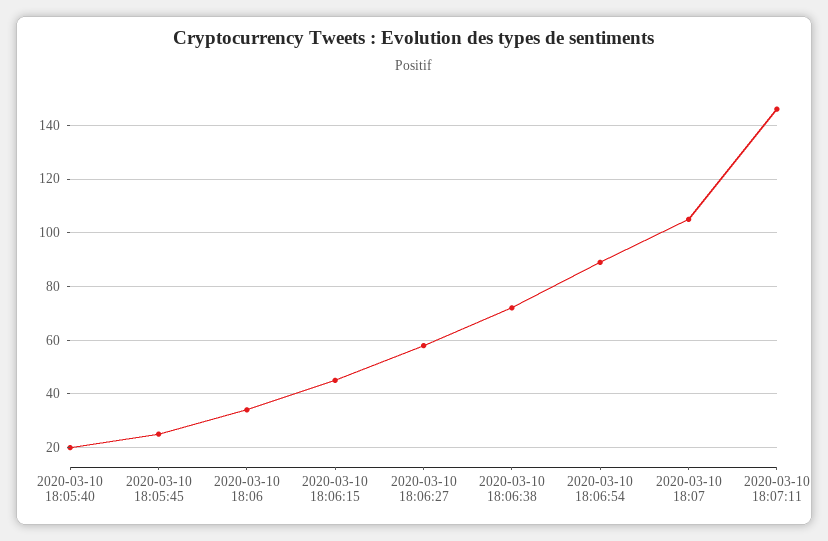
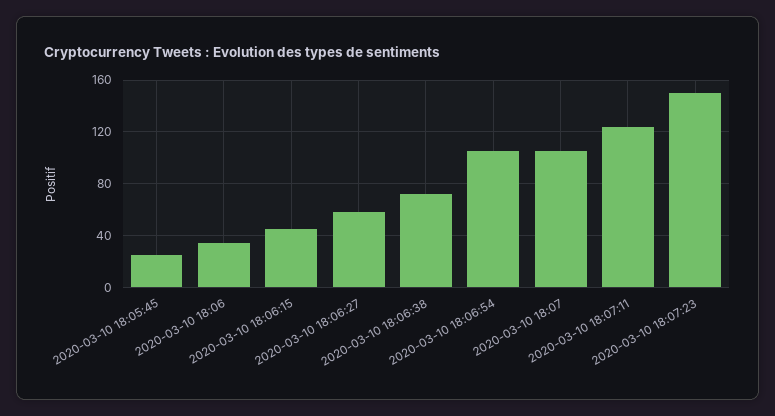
2020-03-10 18:05:40: 20 -> none
2020-03-10 18:06:54: 90 -> 105
2020-03-10 18:07:11: 145 -> 125
2020-03-10 18:07:23: none -> 150

